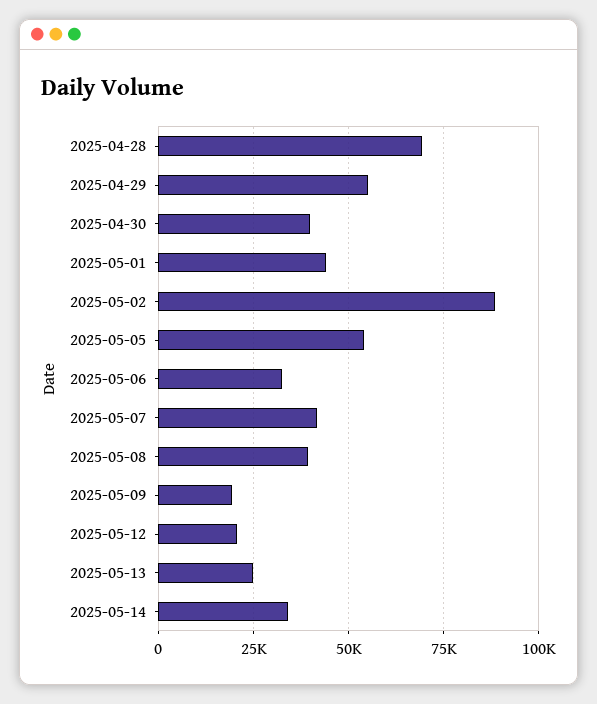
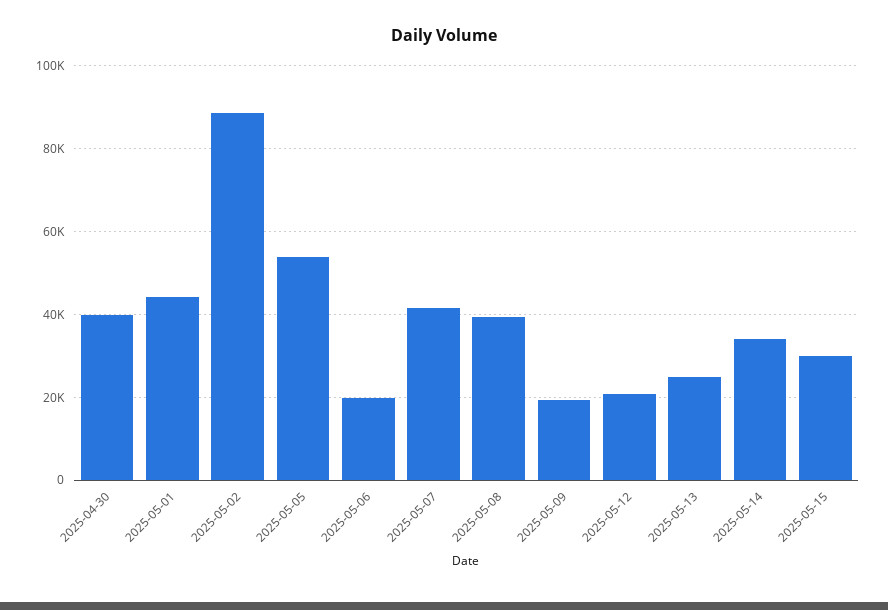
2025-04-28: 70000 -> none
2025-04-29: 55000 -> none
2025-05-06: 32500 -> 20000
2025-05-15: none -> 30000

